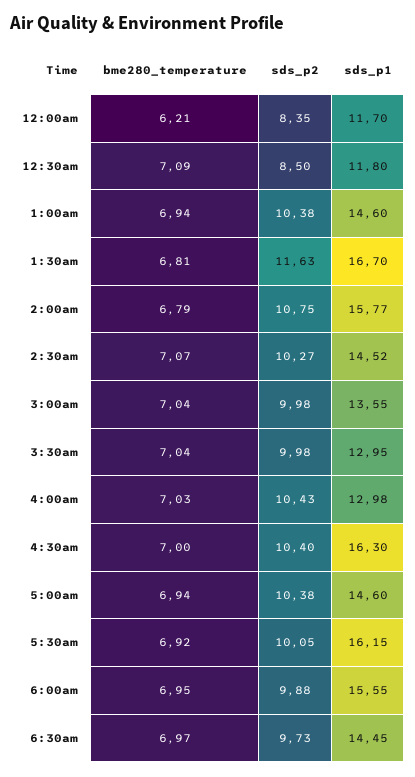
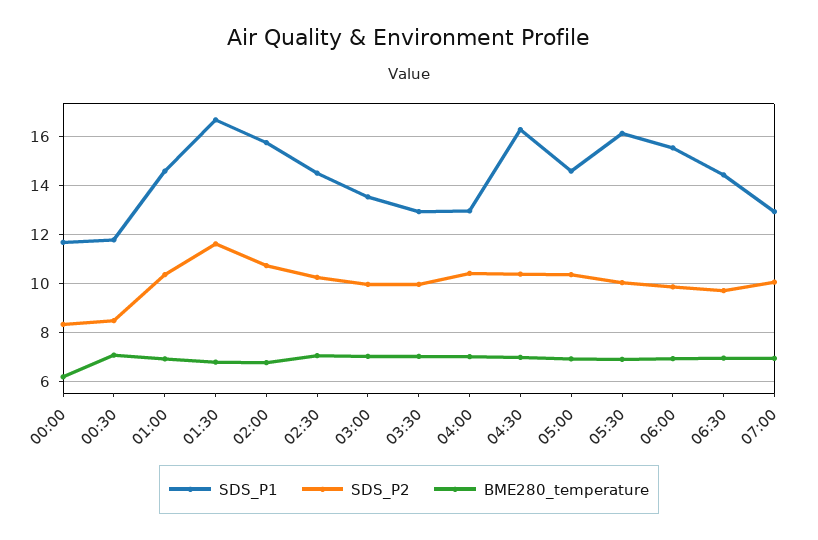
sds_p1, 07:00: none -> 13
sds_p2, 07:00: none -> 10
bme280_temperature, 07:00: none -> 7

